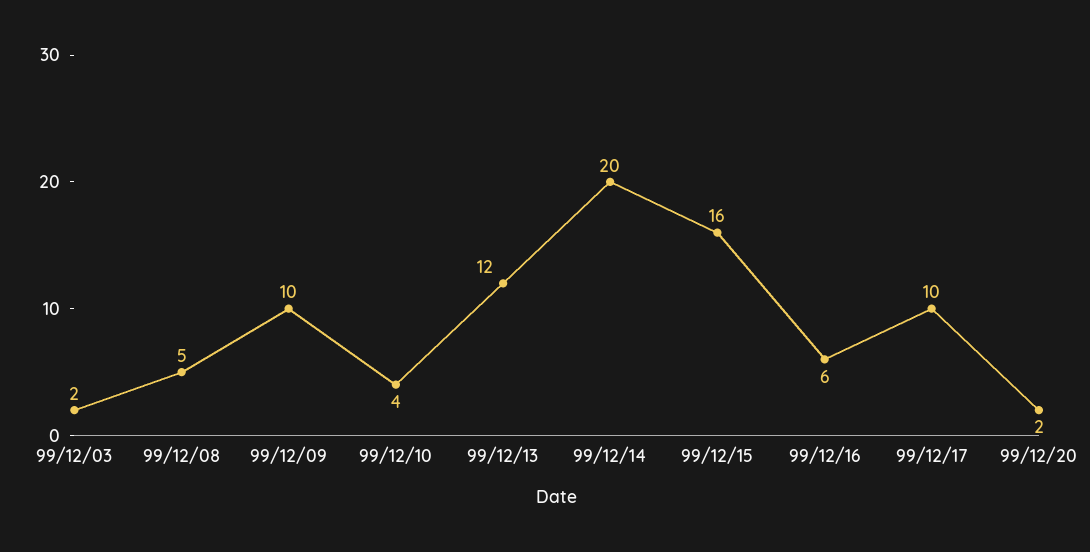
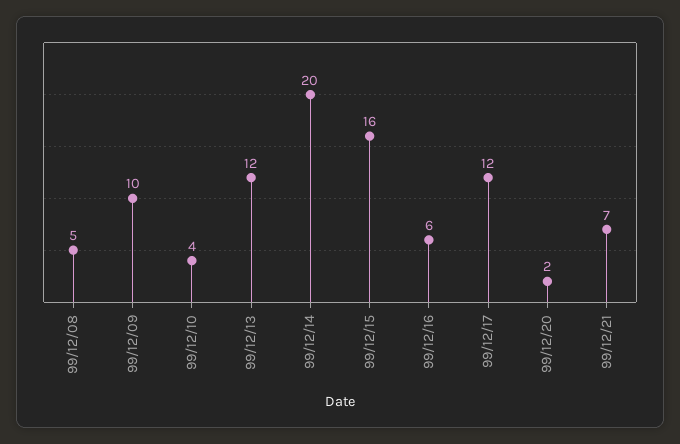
99/12/03: 2 -> none
99/12/17: 10 -> 12
99/12/21: none -> 7

